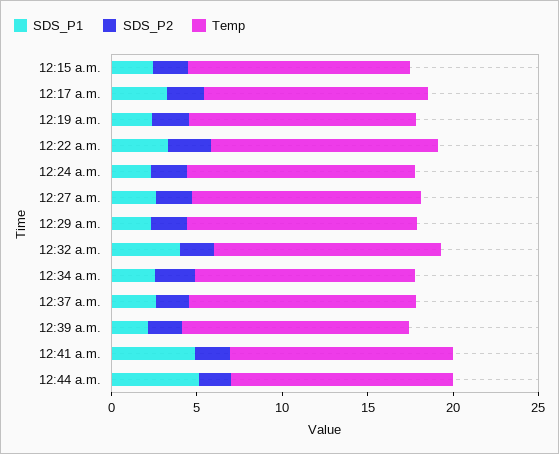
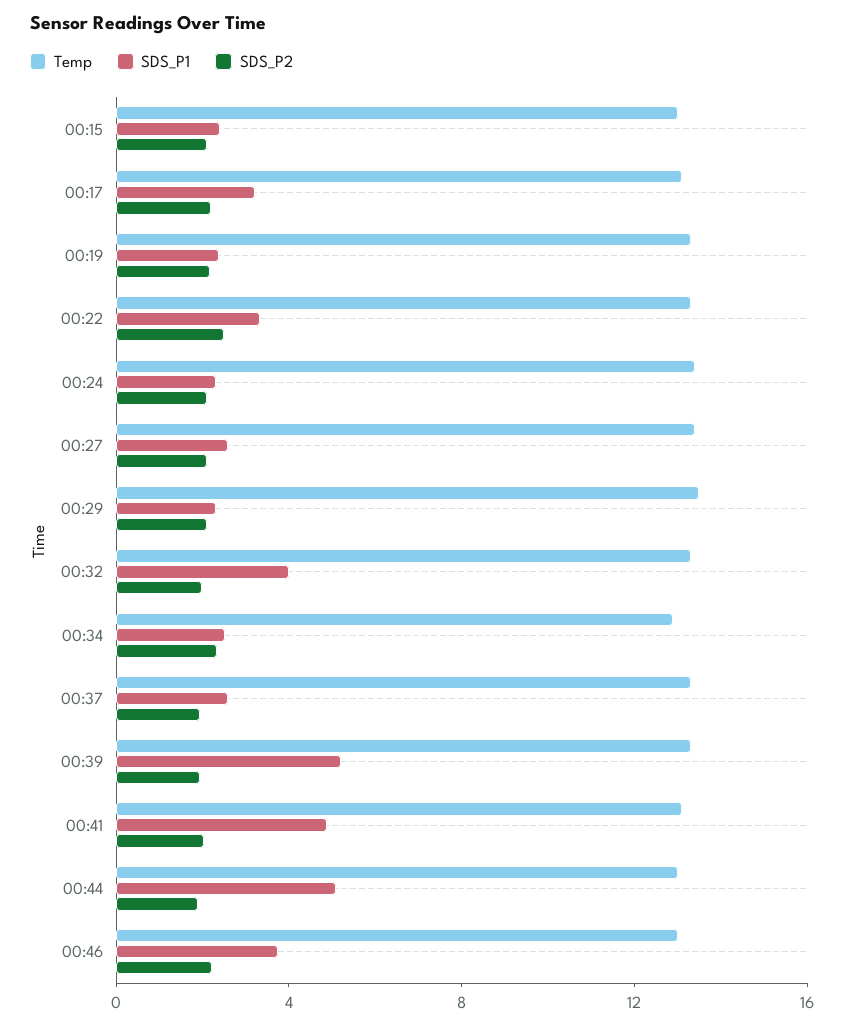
SDS_P1, 12:39 a.m.: 2 -> 5
Temp, 00:46: none -> 13
SDS_P1, 00:46: none -> 4
SDS_P2, 00:46: none -> 2

